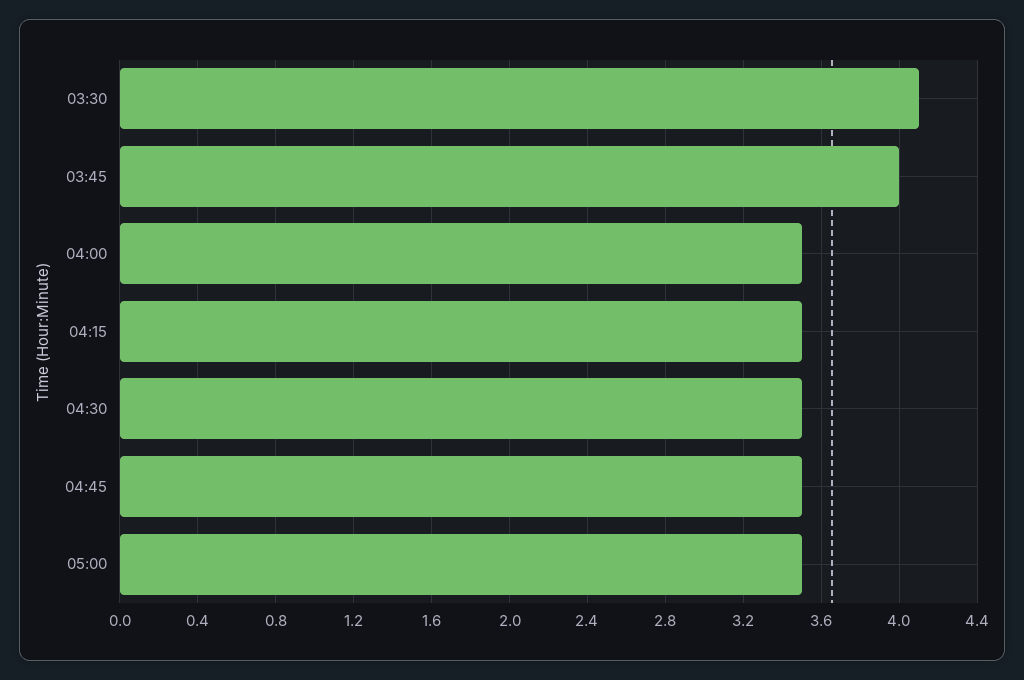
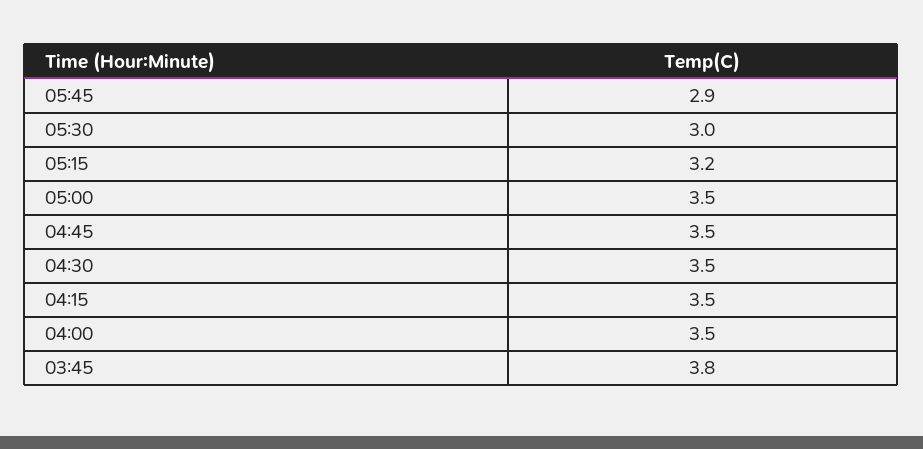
03:30: 4.1 -> none
03:45: 4 -> 3.8
05:45: none -> 2.9
05:30: none -> 3
05:15: none -> 3.2

